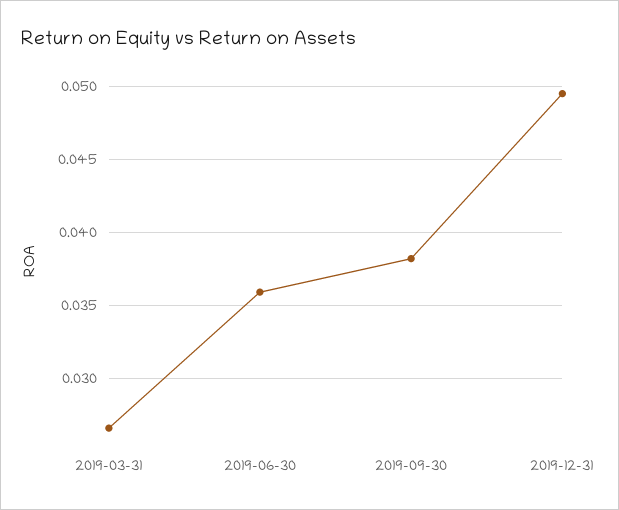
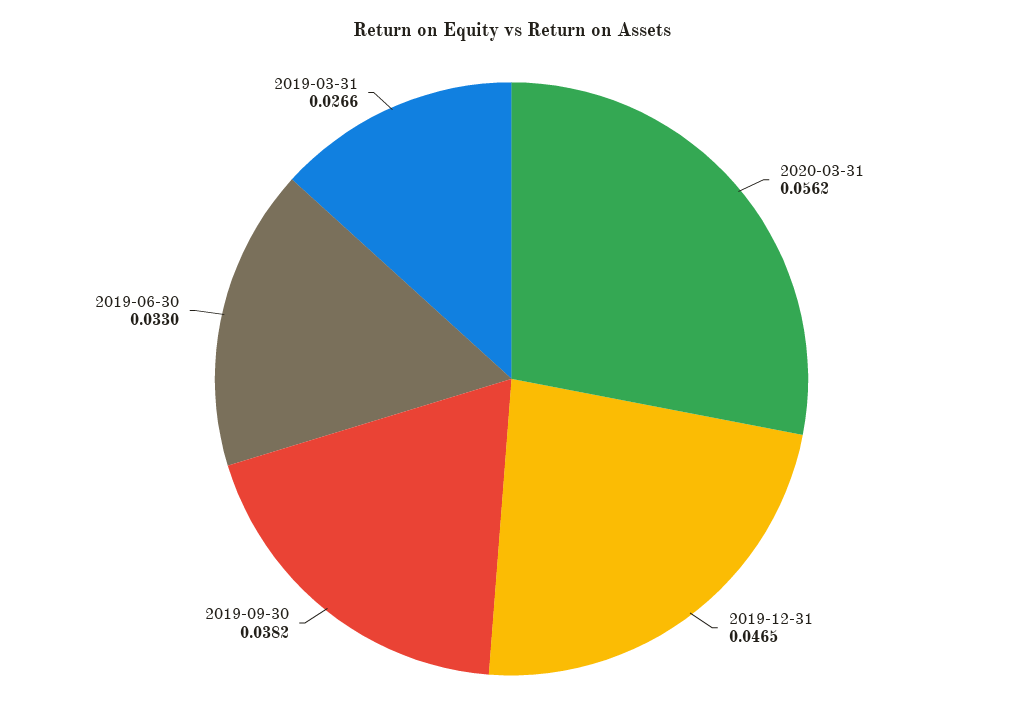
2019-06-30: 0.036 -> 0.033
2019-12-31: 0.0495 -> 0.0465
2020-03-31: none -> 0.0562

